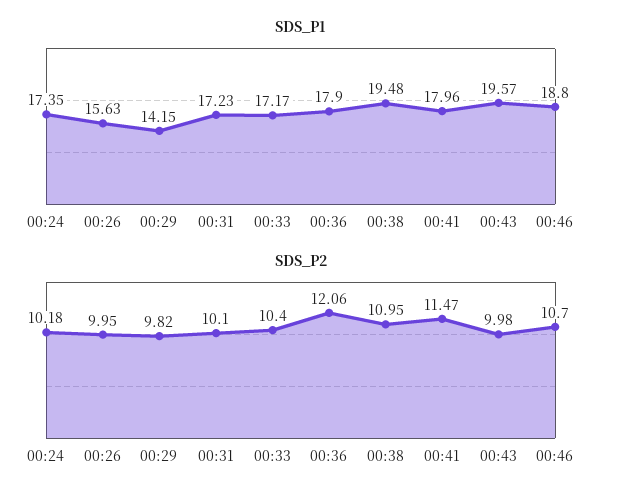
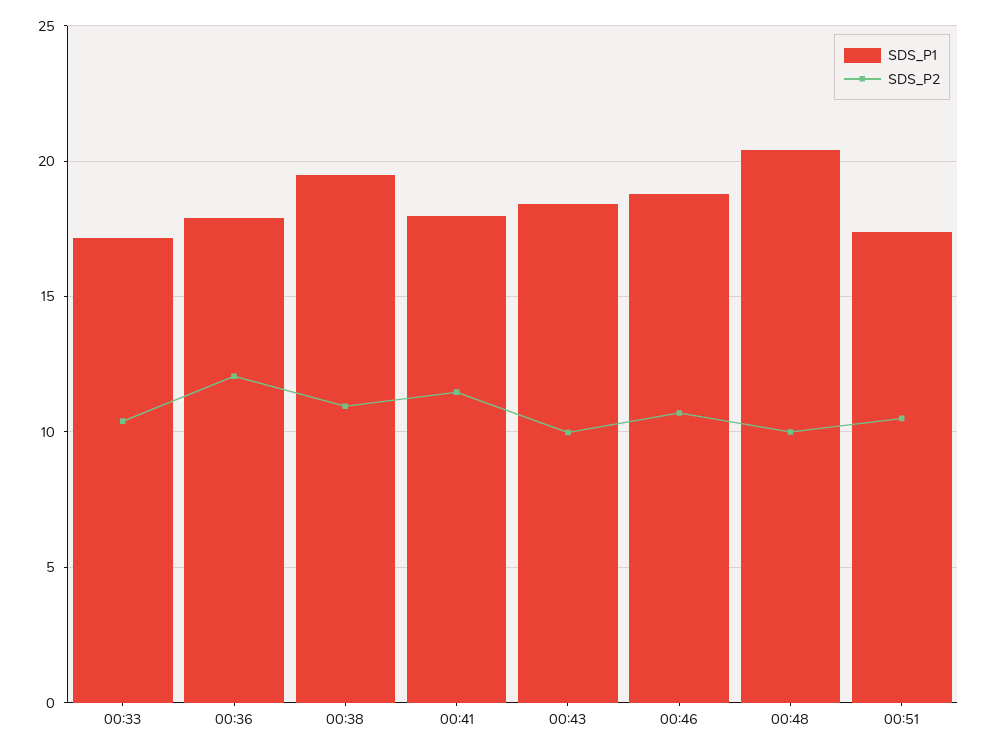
SDS_P1, 00:24: 17.35 -> none
SDS_P1, 00:26: 15.63 -> none
SDS_P1, 00:29: 14.15 -> none
SDS_P1, 00:31: 17.23 -> none
SDS_P1, 00:43: 19.57 -> 18.5
SDS_P2, 00:24: 10.18 -> none
SDS_P2, 00:26: 9.95 -> none
SDS_P2, 00:29: 9.82 -> none
SDS_P2, 00:31: 10.1 -> none
SDS_P1, 00:48: none -> 20.5
SDS_P2, 00:48: none -> 10
SDS_P1, 00:51: none -> 17.5
SDS_P2, 00:51: none -> 10.5

